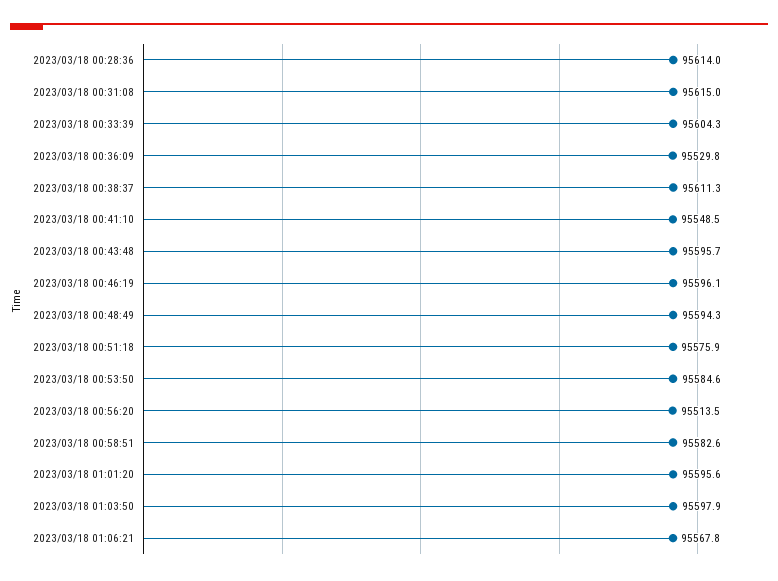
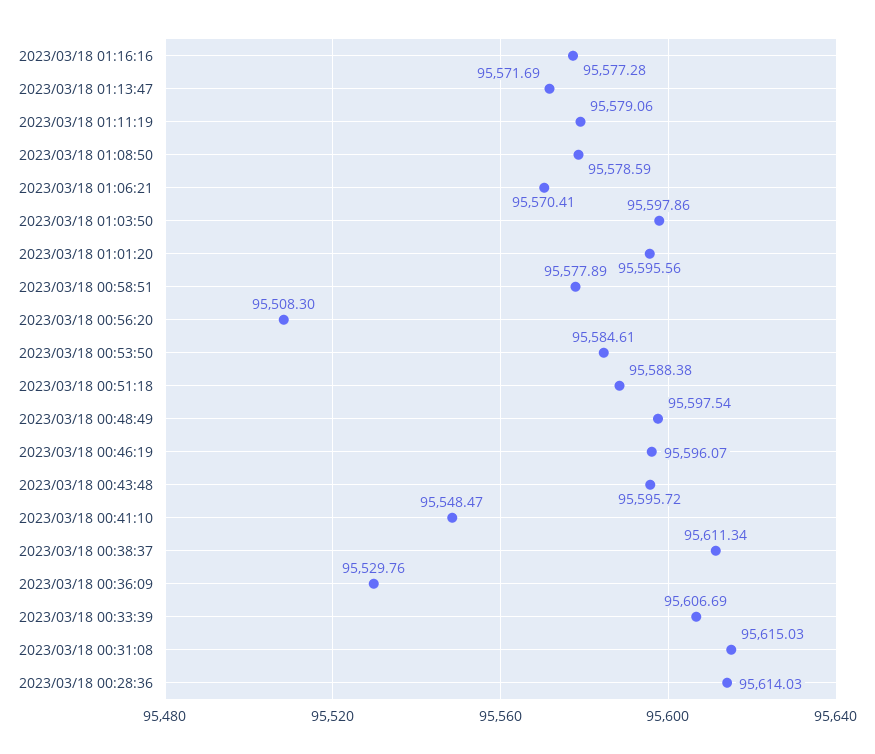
2023/03/18 00:33:39: 95604.3 -> 95606.69
2023/03/18 00:48:49: 95594.3 -> 95597.54
2023/03/18 00:51:18: 95575.9 -> 95588.38
2023/03/18 00:56:20: 95513.5 -> 95508.3
2023/03/18 00:58:51: 95582.6 -> 95577.89
2023/03/18 01:06:21: 95567.8 -> 95570.41
2023/03/18 01:16:16: none -> 95577.28
2023/03/18 01:13:47: none -> 95571.69
2023/03/18 01:11:19: none -> 95579.06
2023/03/18 01:08:50: none -> 95578.59

